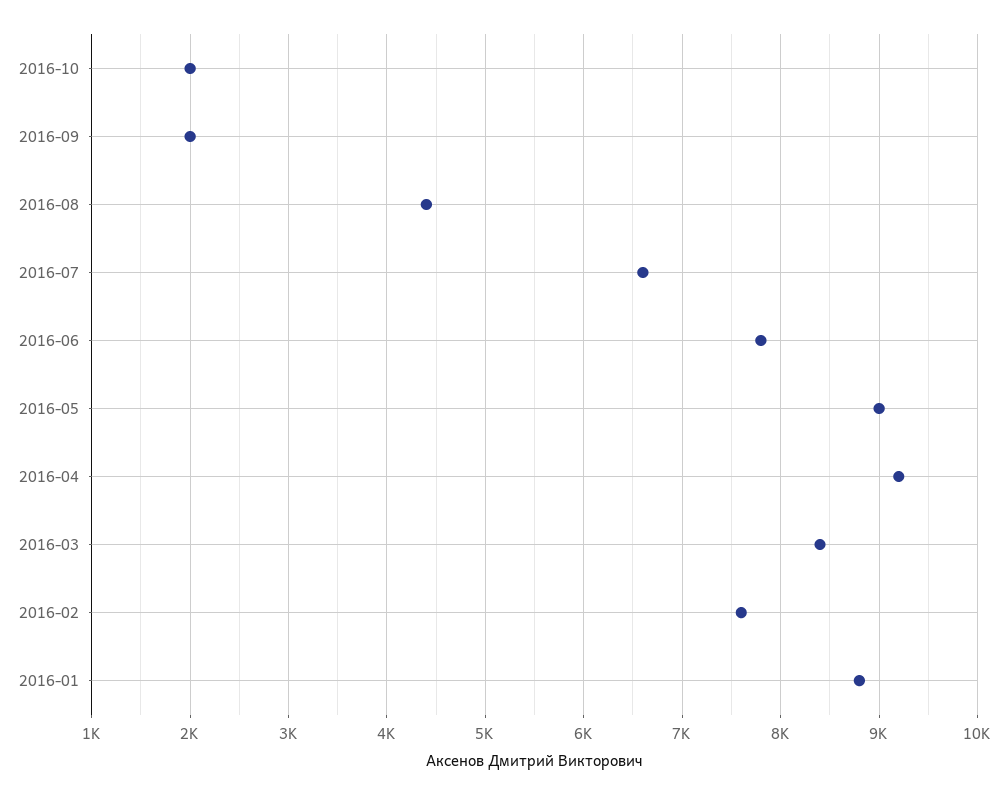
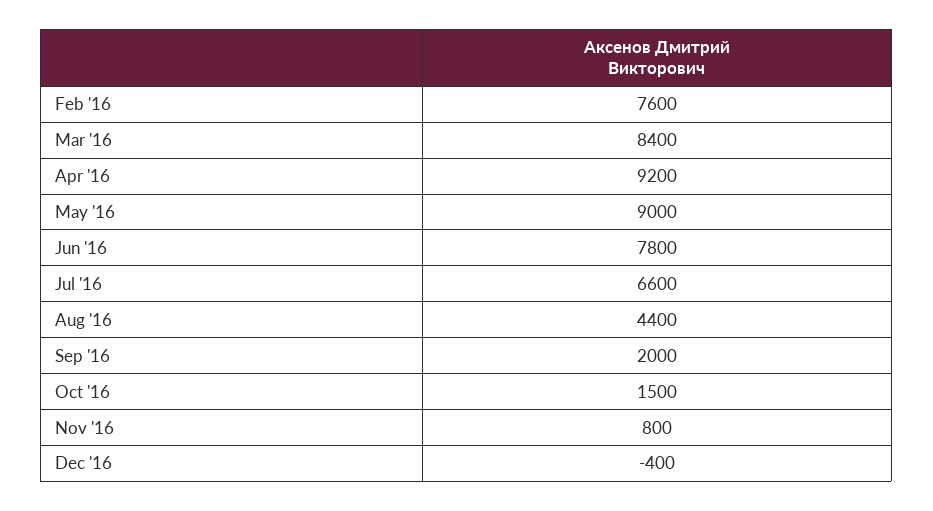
2016-10: 2000 -> 1500
2016-01: 8800 -> none
Nov '16: none -> 800
Dec '16: none -> -400

